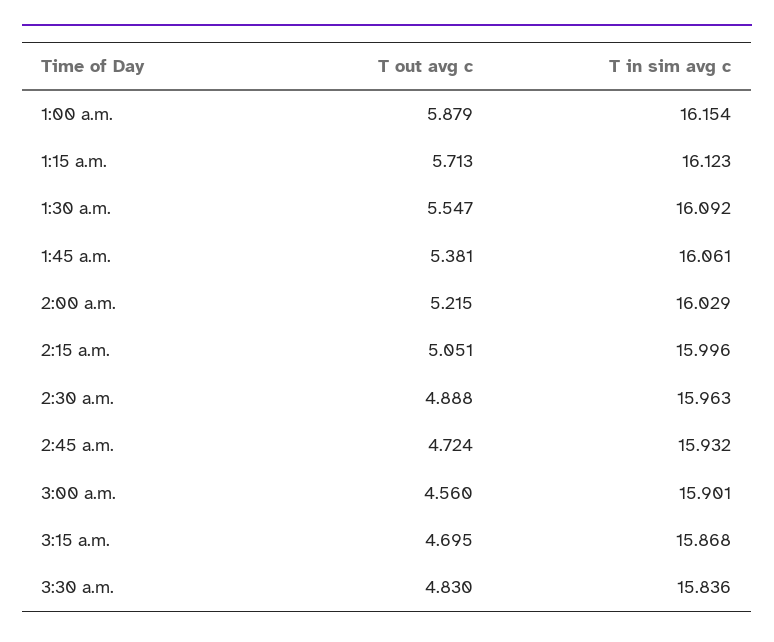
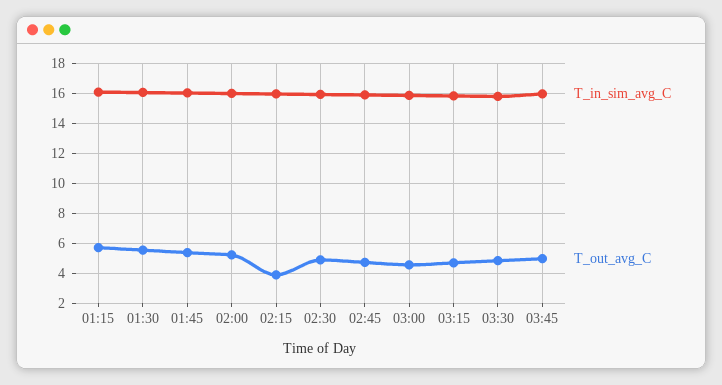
T out avg c, 1:00 a.m.: 5.879 -> none
T in sim avg c, 1:00 a.m.: 16.154 -> none
T out avg c, 2:15 a.m.: 5.051 -> 4
T in sim avg c, 03:45: none -> 16
T out avg c, 03:45: none -> 5

